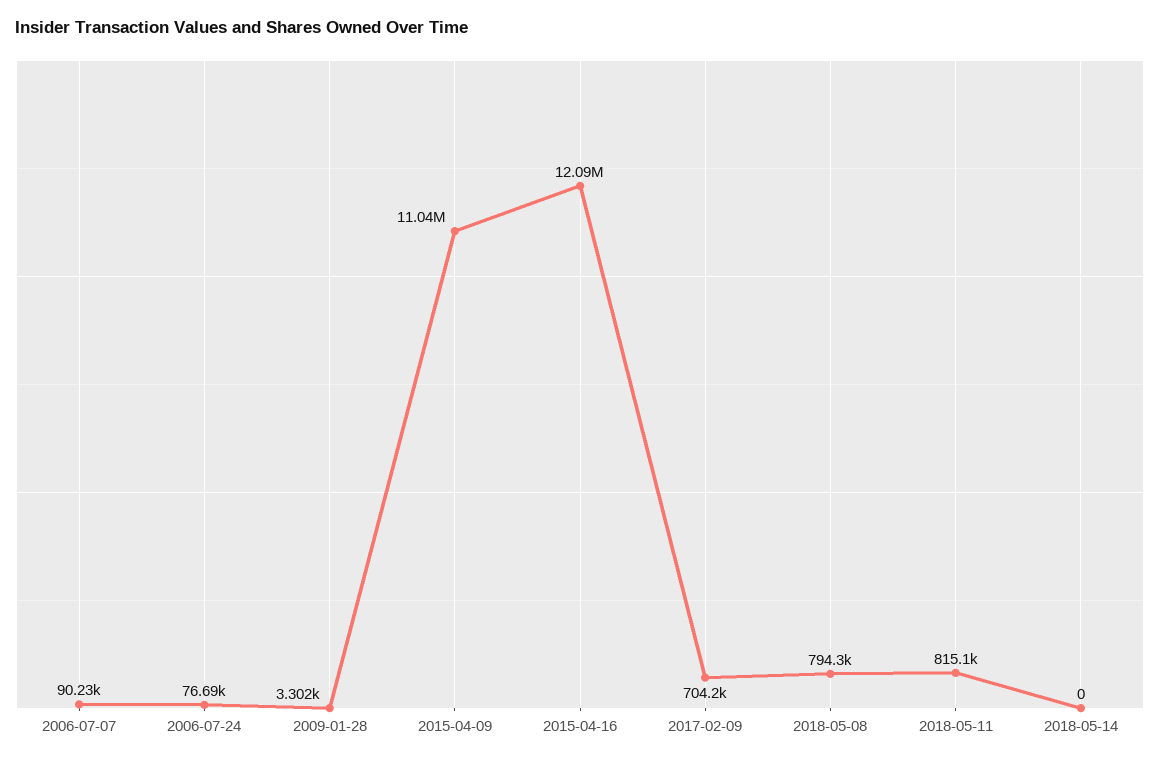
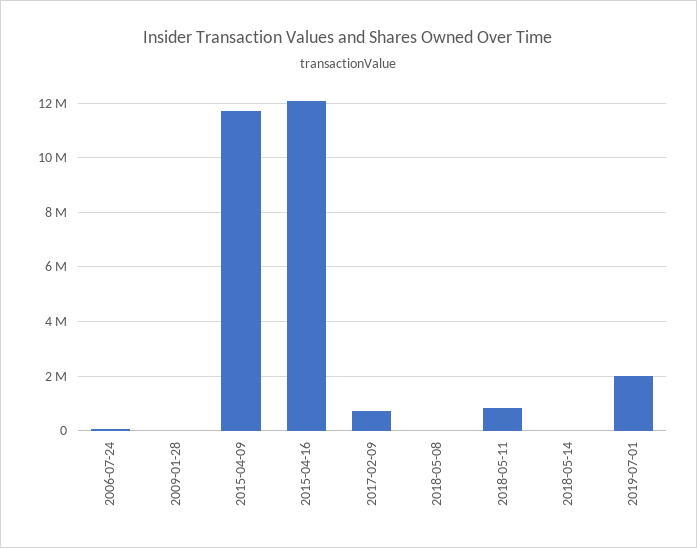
2006-07-07: 90230 -> none
2015-04-09: 11040000 -> 11750000
2018-05-08: 794300 -> 0
2019-07-01: none -> 2000000

